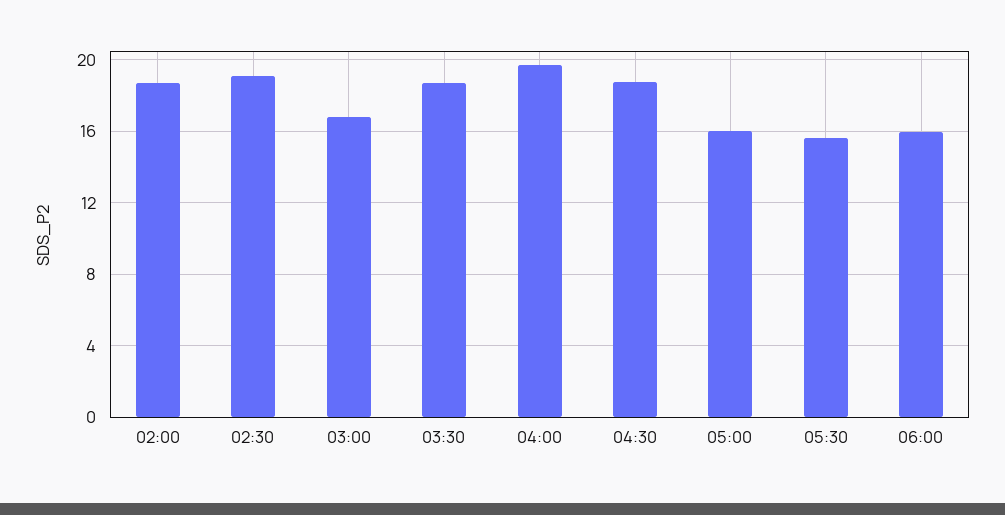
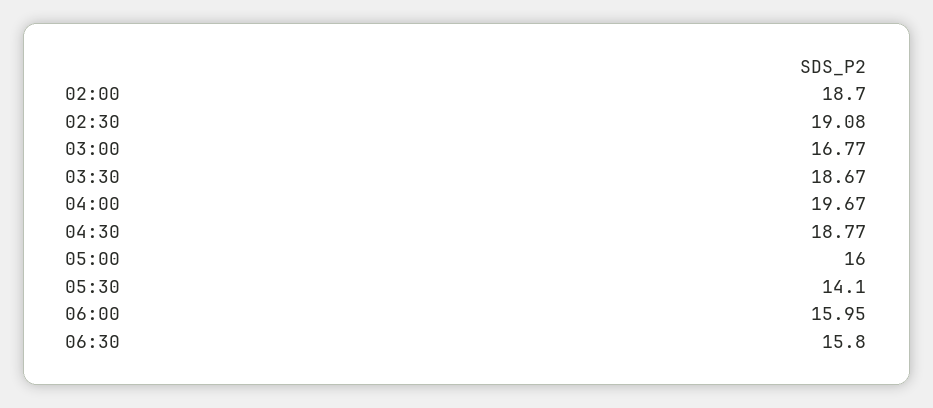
05:30: 15.5 -> 14.1
06:30: none -> 15.8

